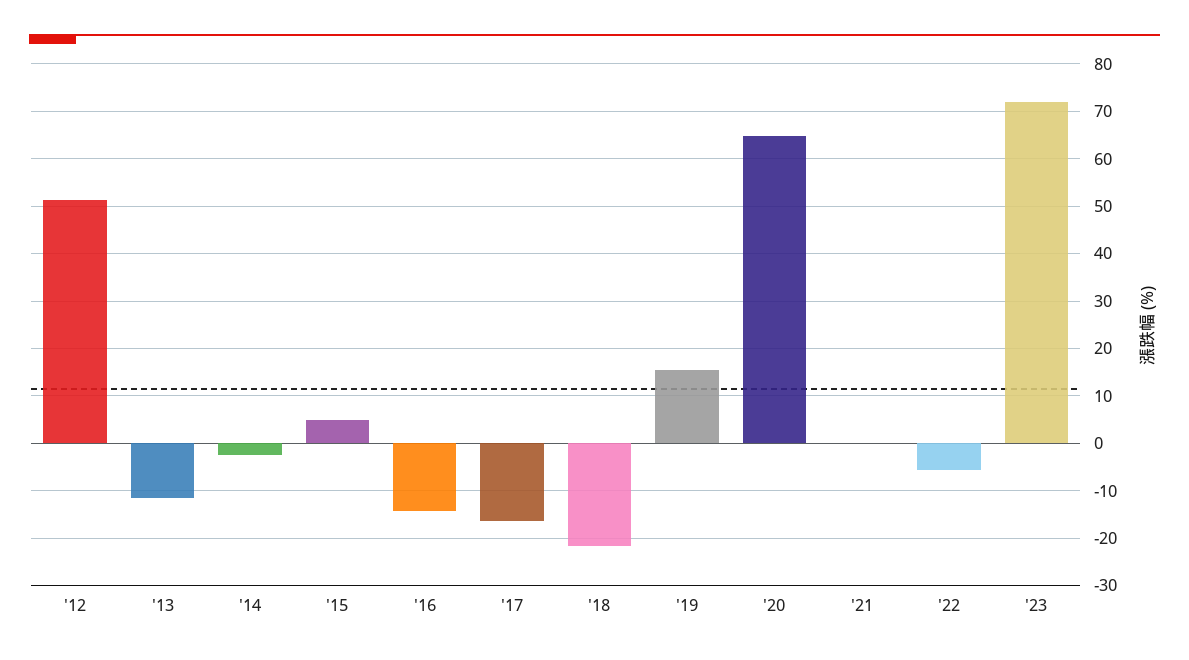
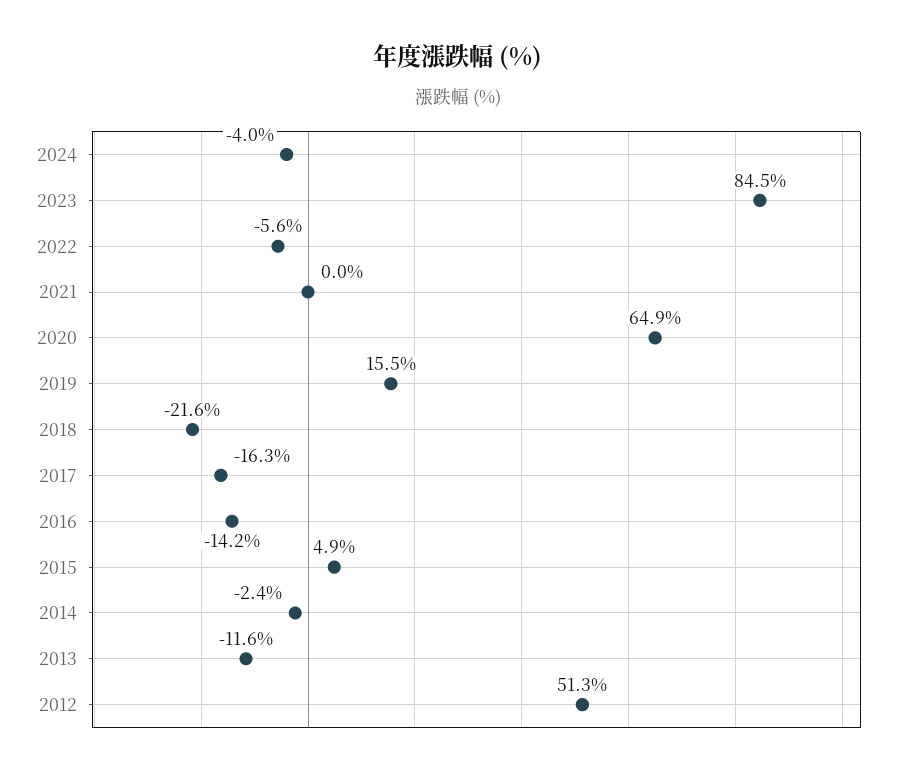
'23: 72 -> 84.5
2024: none -> -4

